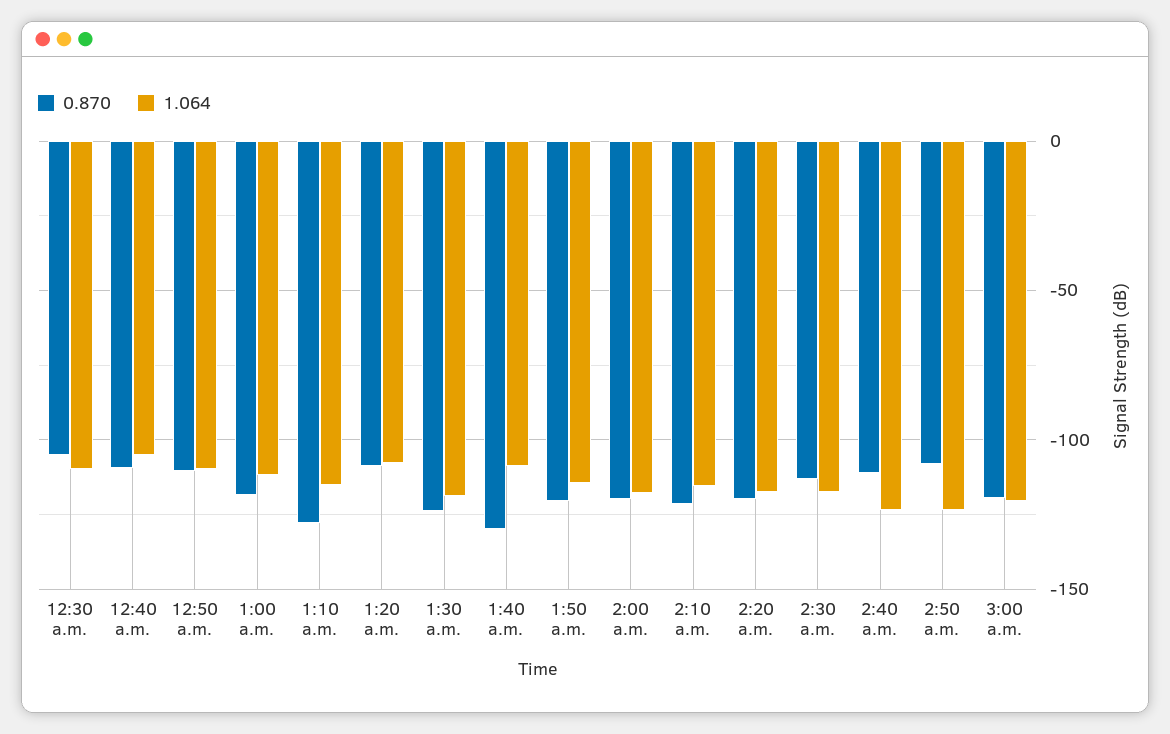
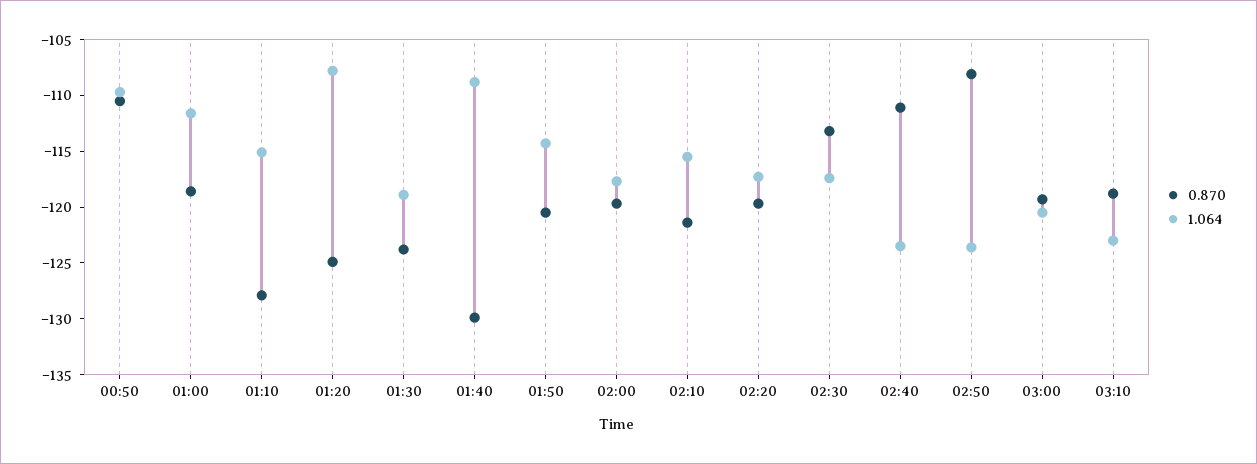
0.870, 12:30 a.m.: -105 -> none
1.064, 12:30 a.m.: -110 -> none
0.870, 12:40 a.m.: -110 -> none
1.064, 12:40 a.m.: -105 -> none
0.870, 1:20 a.m.: -110 -> -125
0.870, 03:10: none -> -119
1.064, 03:10: none -> -123

